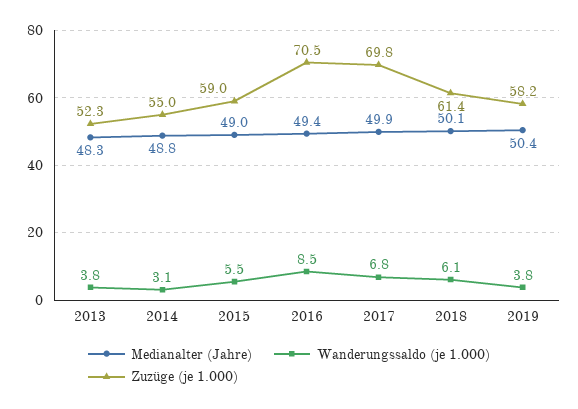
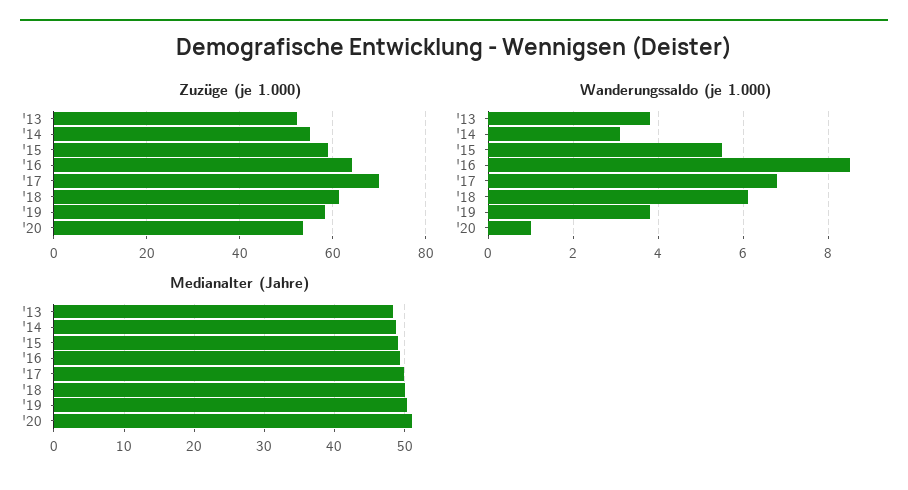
Zuzüge (je 1.000), 2016: 70.5 -> 64
Zuzüge (je 1.000), '20: none -> 54
Wanderungssaldo (je 1.000), '20: none -> 1
Medianalter (Jahre), '20: none -> 51

